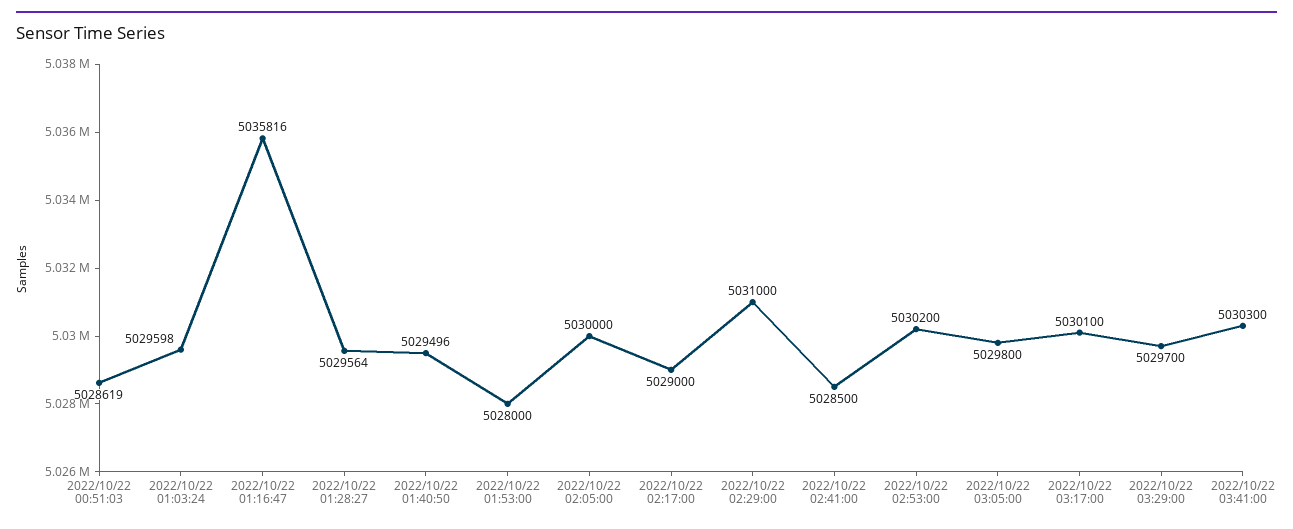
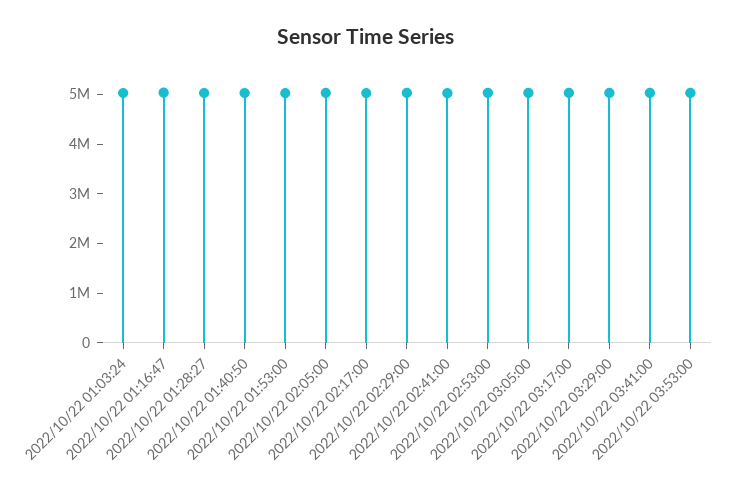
2022/10/22 00:51:03: 5028619 -> none
2022/10/22 03:53:00: none -> 5000000

